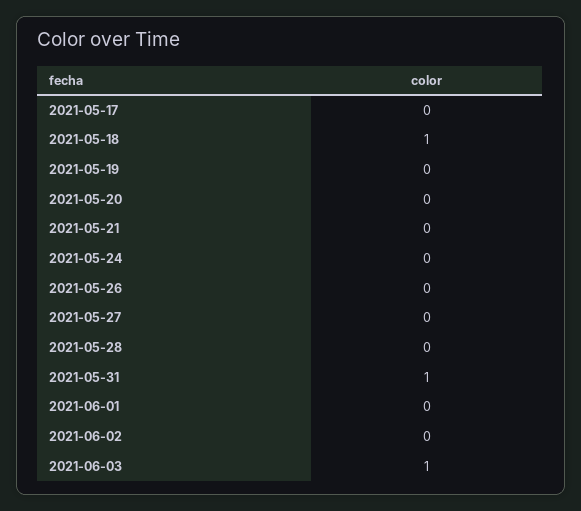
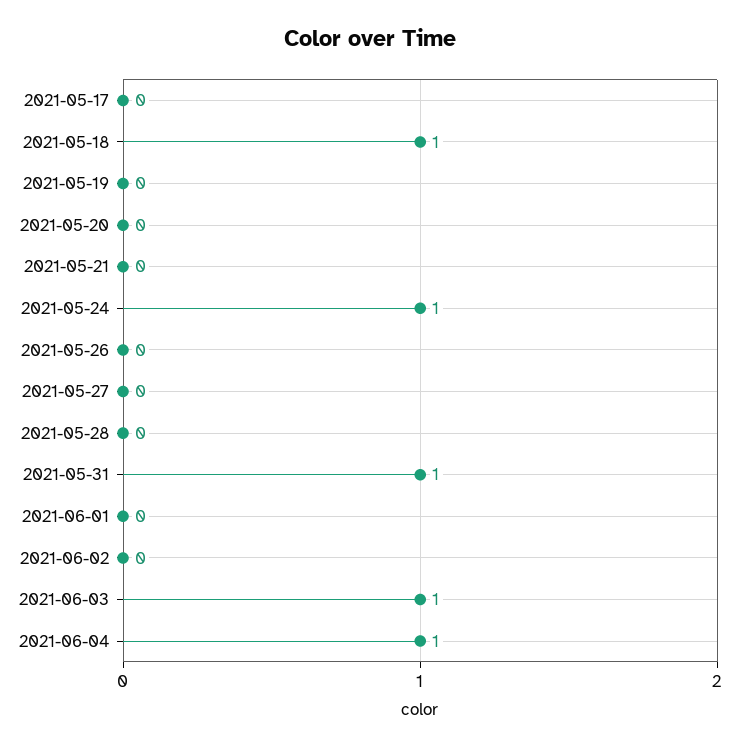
2021-05-24: 0 -> 1
2021-06-04: none -> 1

